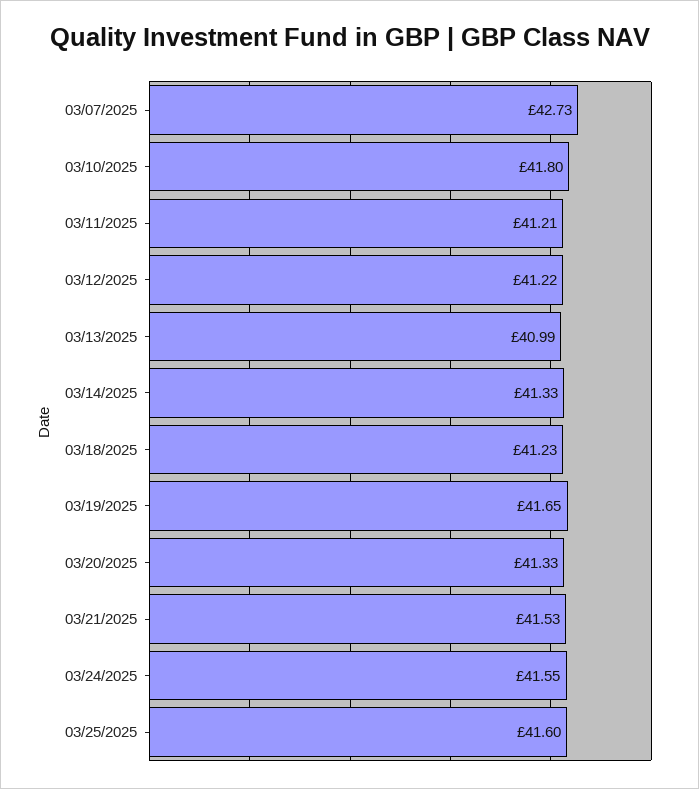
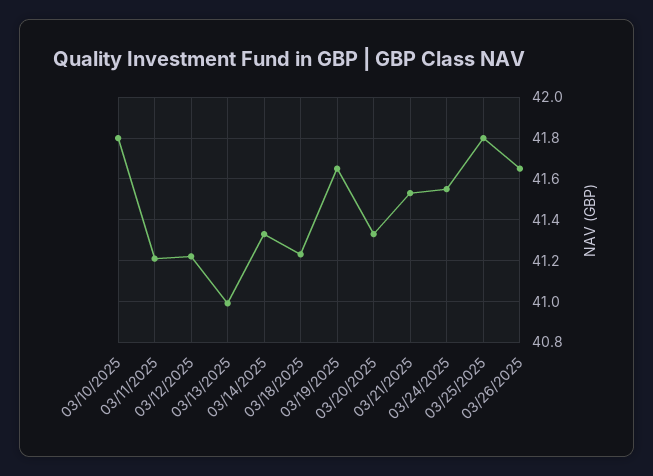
03/07/2025: 42.73 -> none
03/25/2025: 41.6 -> 41.8
03/26/2025: none -> 41.65

